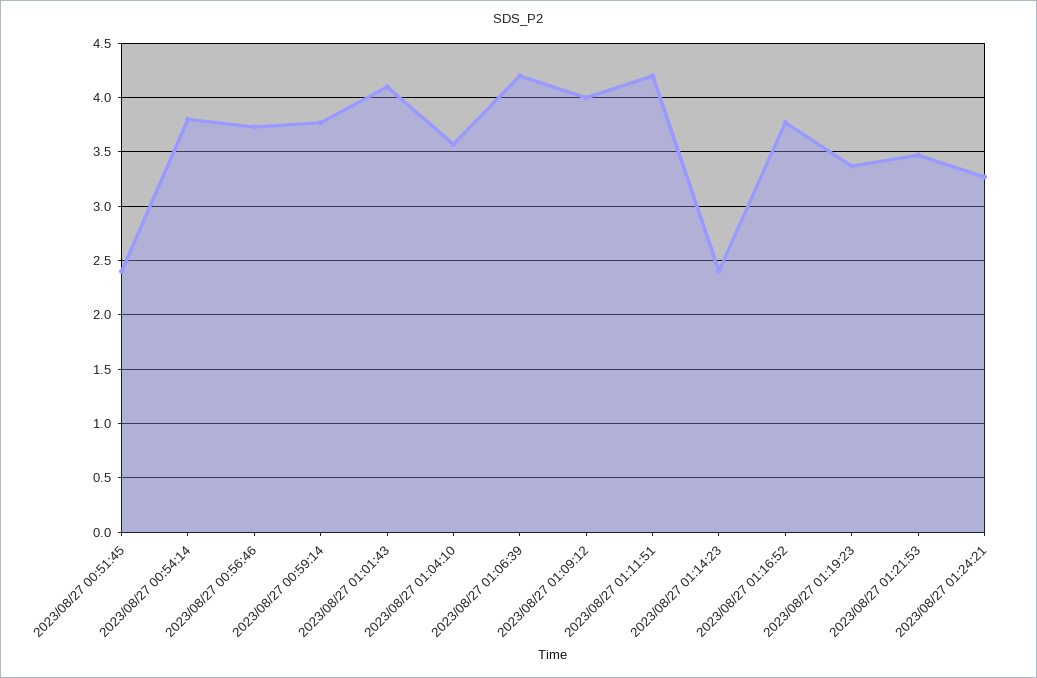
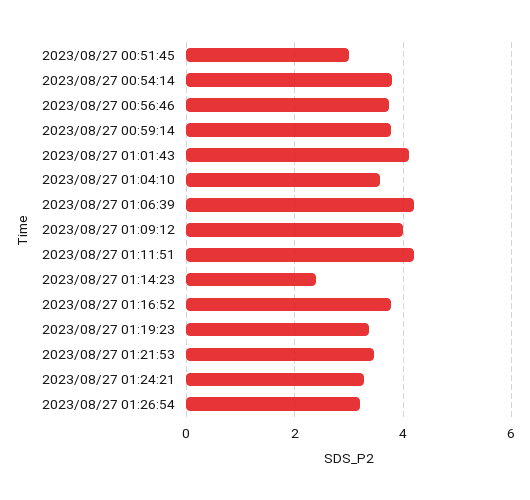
2023/08/27 00:51:45: 2.4 -> 3
2023/08/27 01:26:54: none -> 3.2

